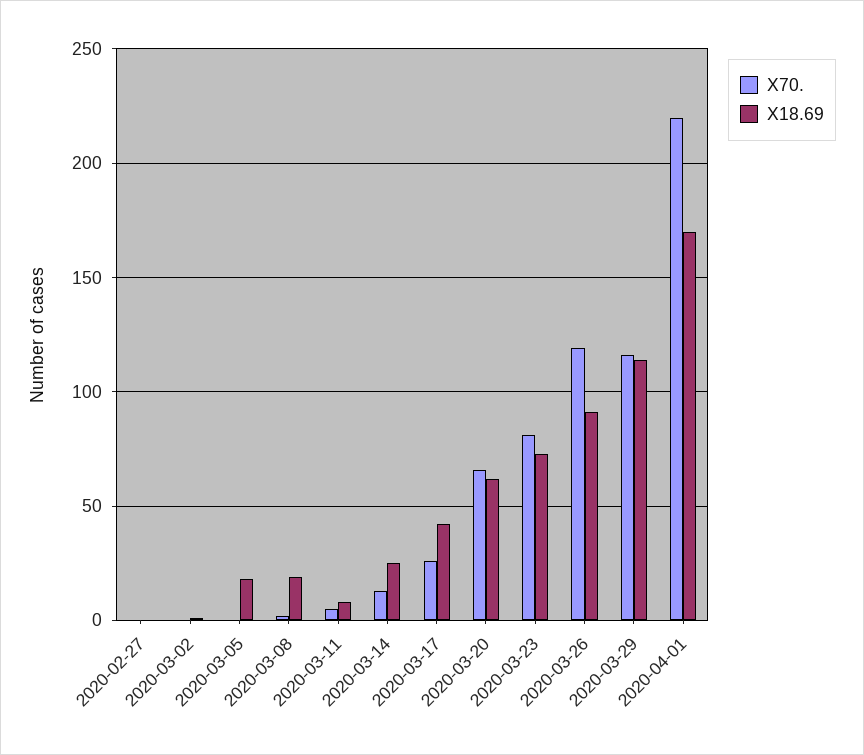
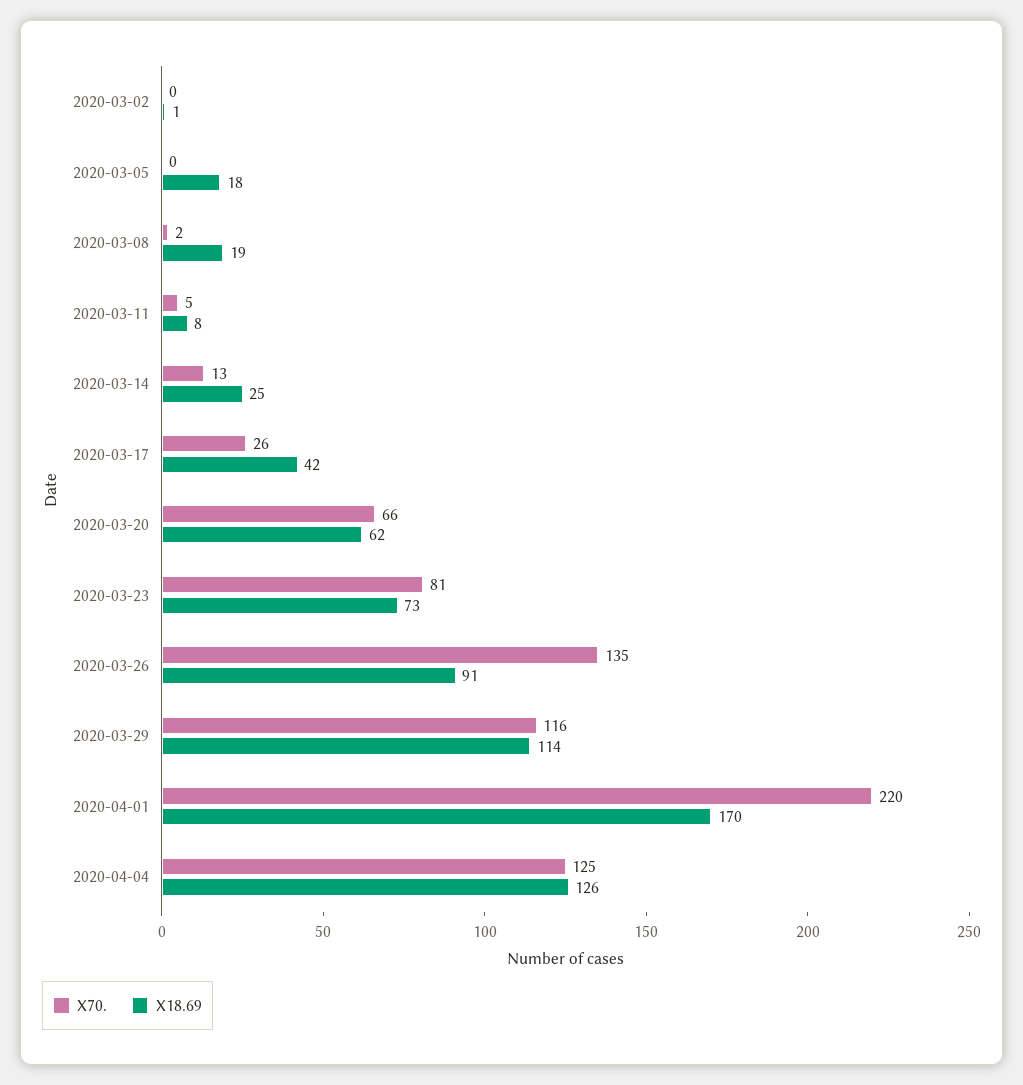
X70., 2020-02-27: 0 -> none
X18.69, 2020-02-27: 0 -> none
X70., 2020-03-26: 120 -> 135
X70., 2020-04-04: none -> 125
X18.69, 2020-04-04: none -> 126

